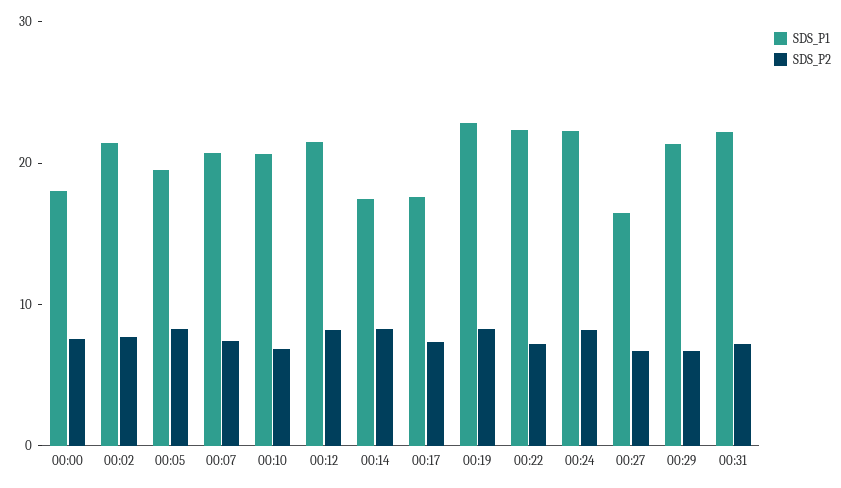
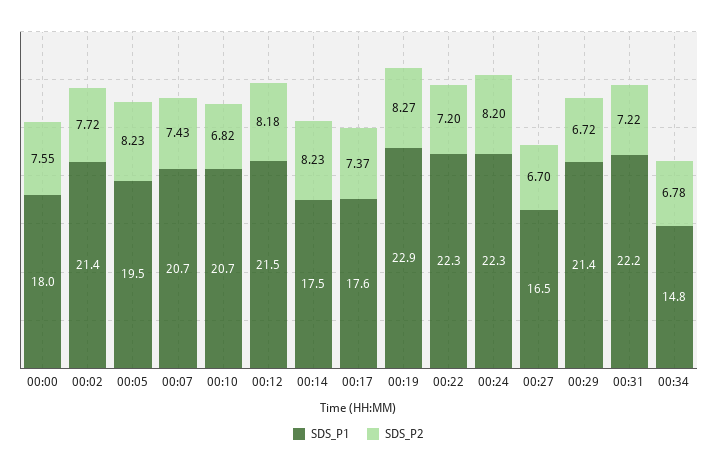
SDS_P1, 00:34: none -> 14.8
SDS_P2, 00:34: none -> 6.78

